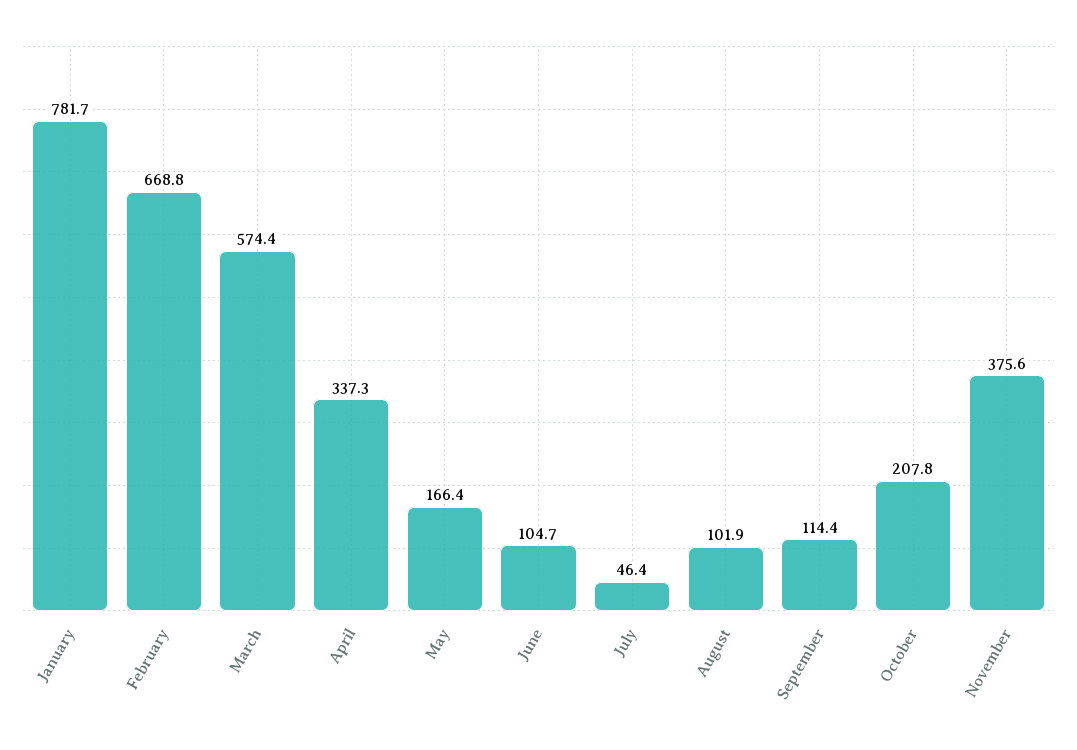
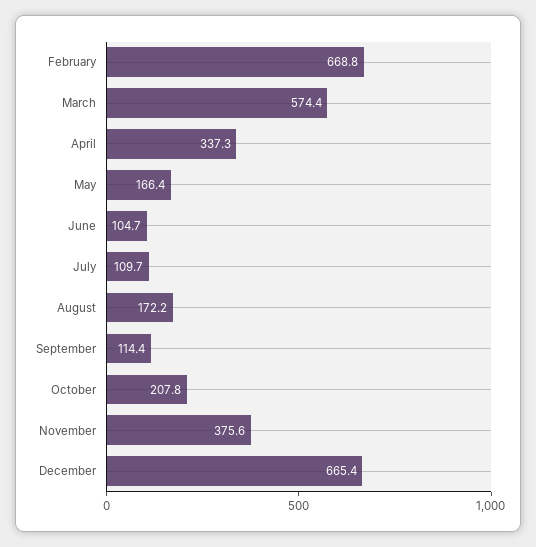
January: 781.7 -> none
July: 46.4 -> 109.7
August: 101.9 -> 172.2
December: none -> 665.4

